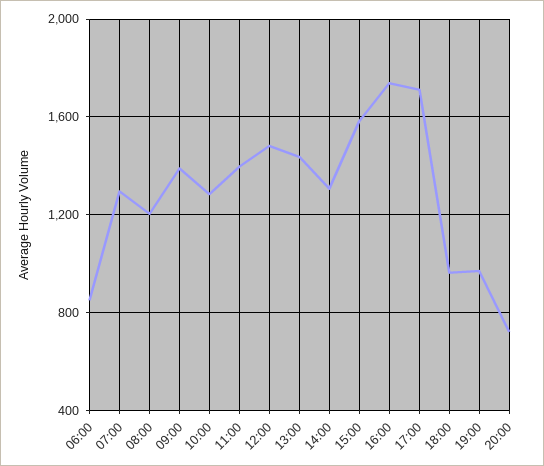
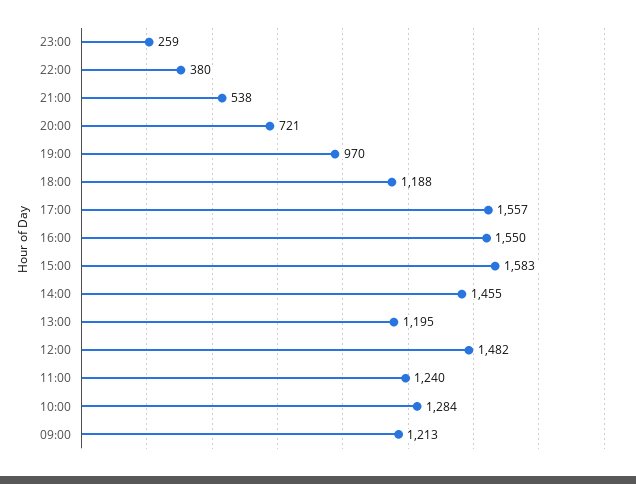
06:00: 850 -> none
07:00: 1300 -> none
08:00: 1200 -> none
09:00: 1400 -> 1213
11:00: 1400 -> 1240
13:00: 1450 -> 1195
14:00: 1300 -> 1455
16:00: 1750 -> 1550
17:00: 1700 -> 1557
18:00: 950 -> 1188
23:00: none -> 259
22:00: none -> 380
21:00: none -> 538

